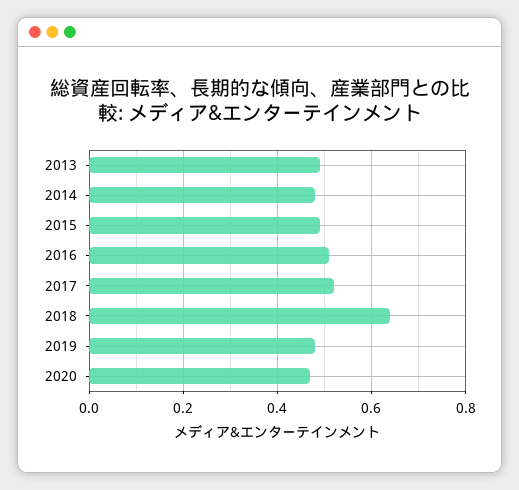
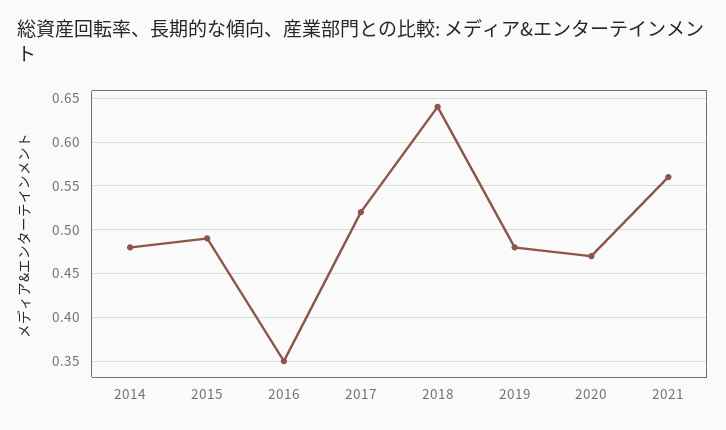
2013: 0.5 -> none
2016: 0.5 -> 0.35
2021: none -> 0.56

